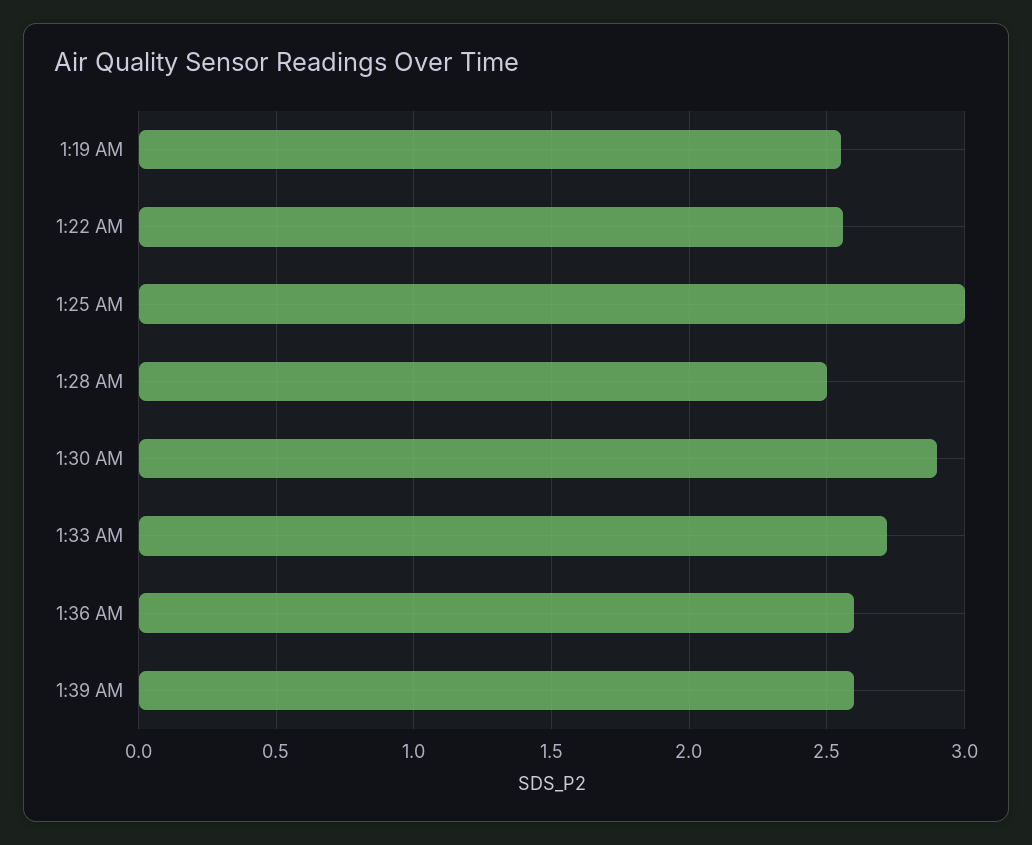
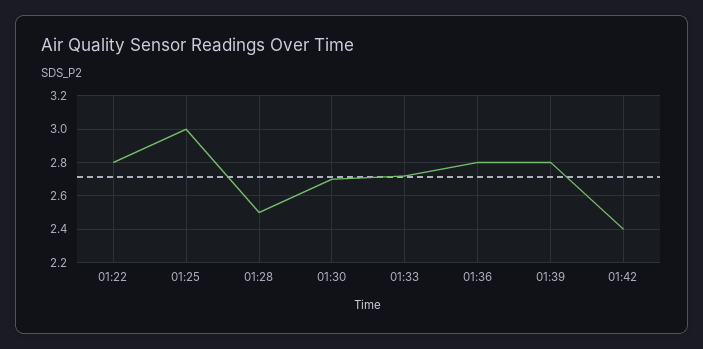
1:19 AM: 2.55 -> none
1:22 AM: 2.55 -> 2.8
1:30 AM: 2.9 -> 2.7
1:36 AM: 2.6 -> 2.8
1:39 AM: 2.6 -> 2.8
01:42: none -> 2.4

